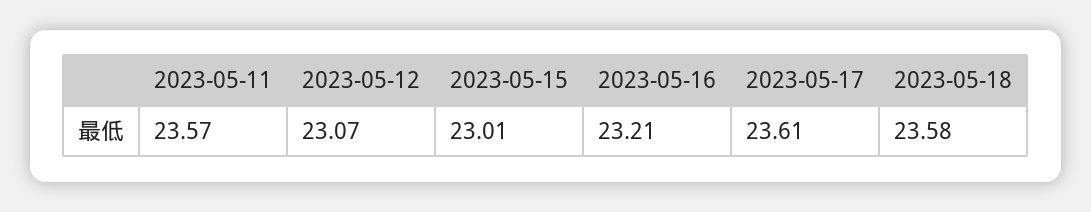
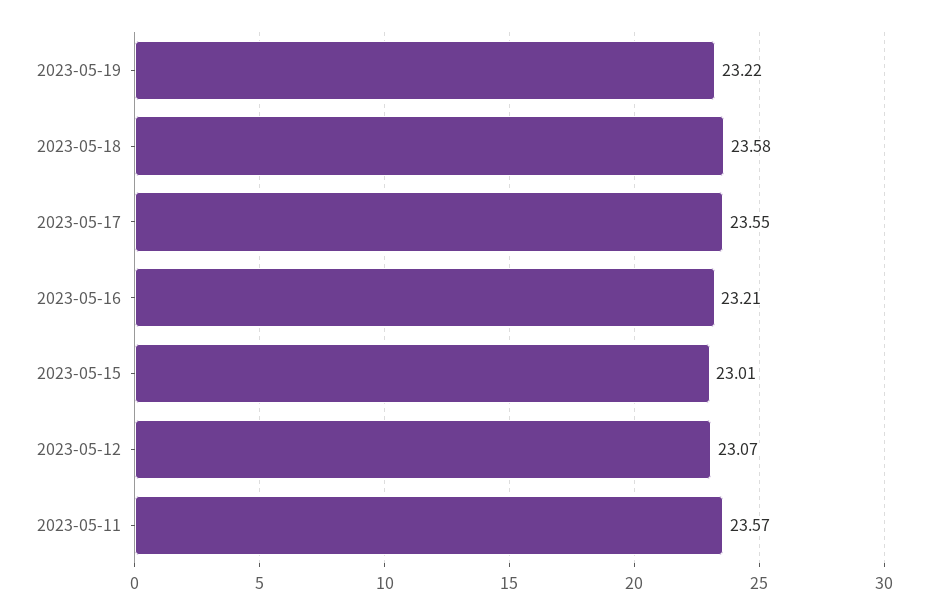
2023-05-17: 23.61 -> 23.55
2023-05-19: none -> 23.22

